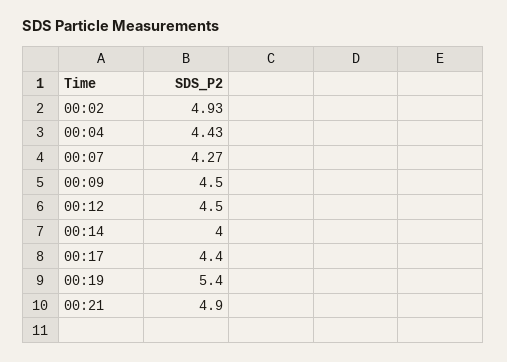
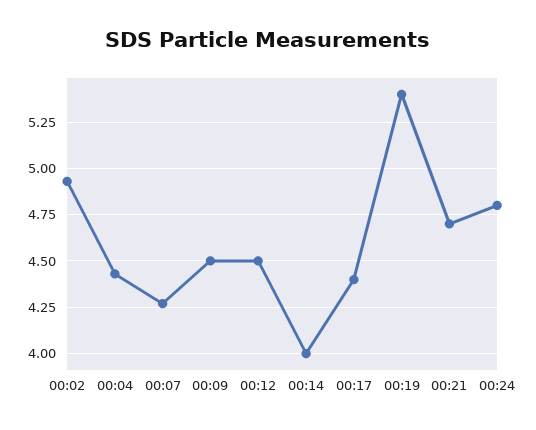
00:21: 4.9 -> 4.7
00:24: none -> 4.8

